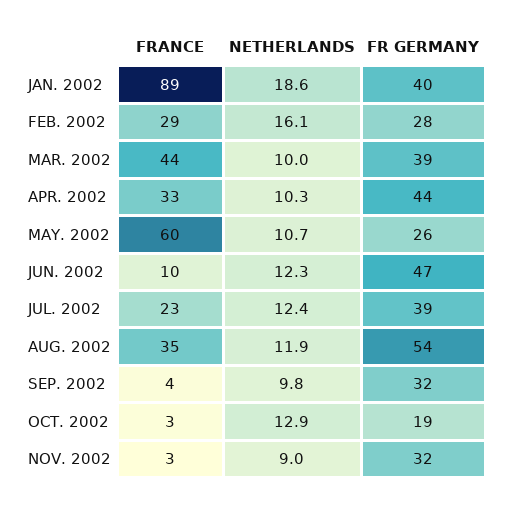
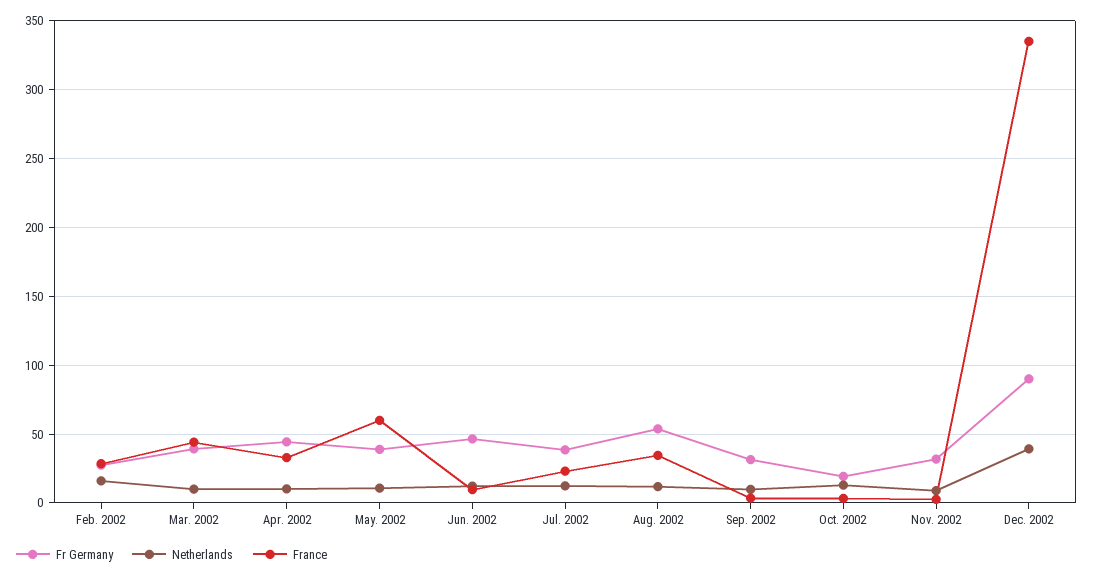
FRANCE, JAN. 2002: 89 -> none
NETHERLANDS, JAN. 2002: 18.6 -> none
FR GERMANY, JAN. 2002: 40 -> none
FR GERMANY, MAY. 2002: 26 -> 40
FR GERMANY, Dec. 2002: none -> 90
NETHERLANDS, Dec. 2002: none -> 40
FRANCE, Dec. 2002: none -> 335

